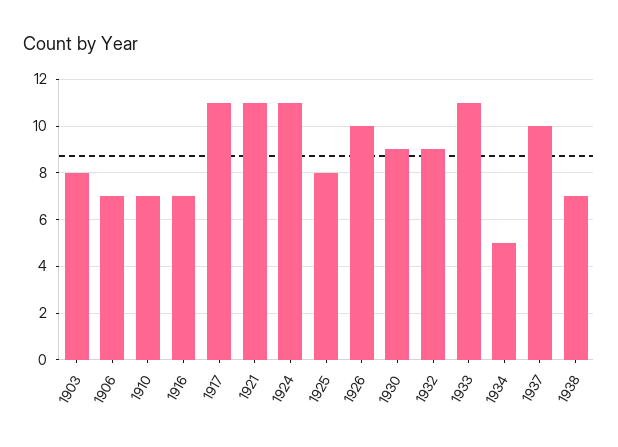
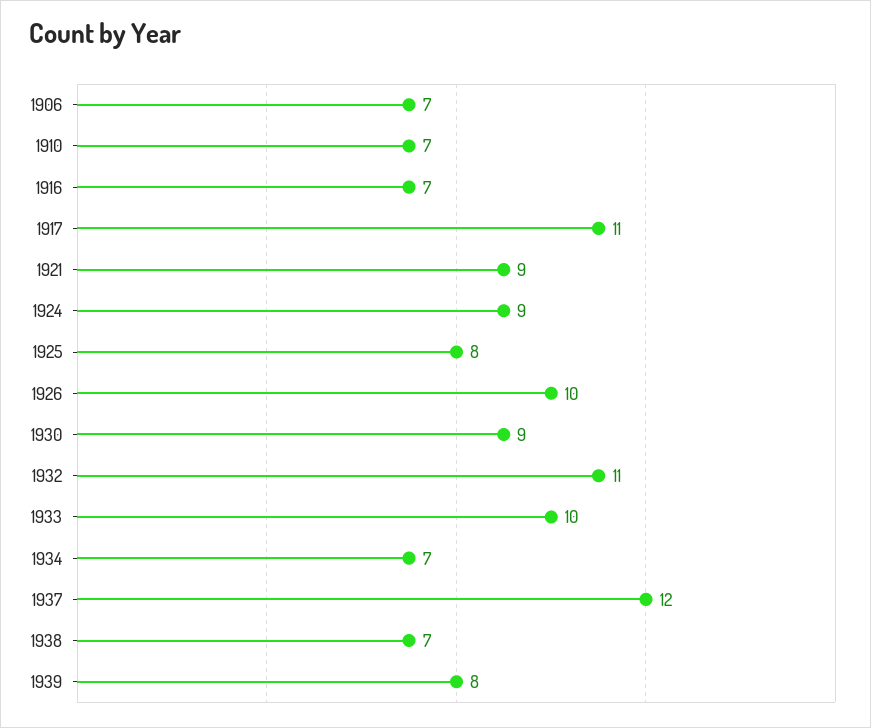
1903: 8 -> none
1921: 11 -> 9
1924: 11 -> 9
1932: 9 -> 11
1933: 11 -> 10
1934: 5 -> 7
1937: 10 -> 12
1939: none -> 8

